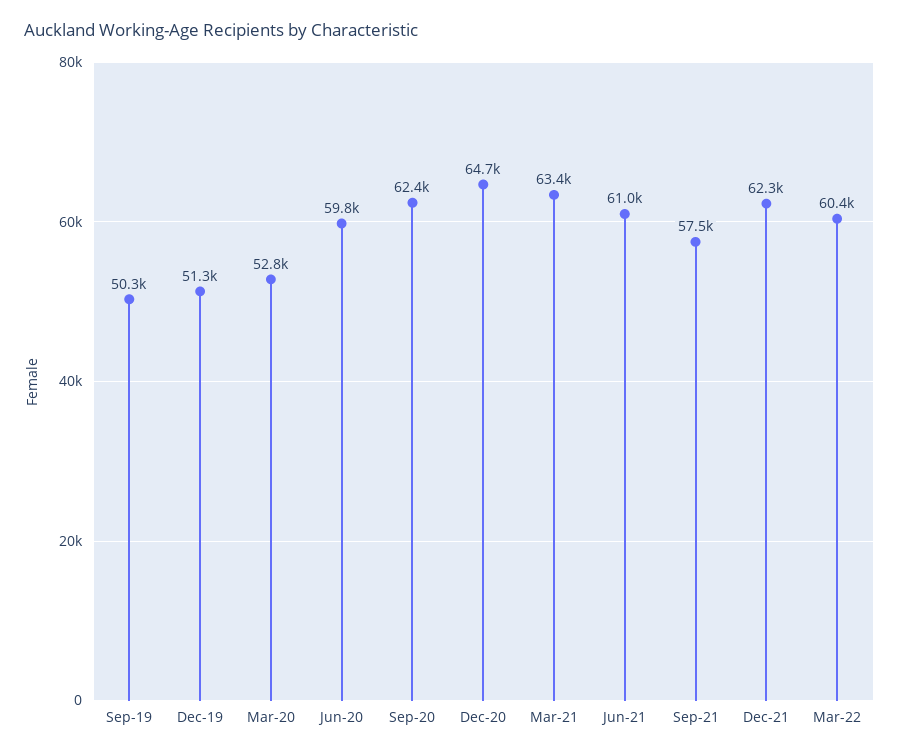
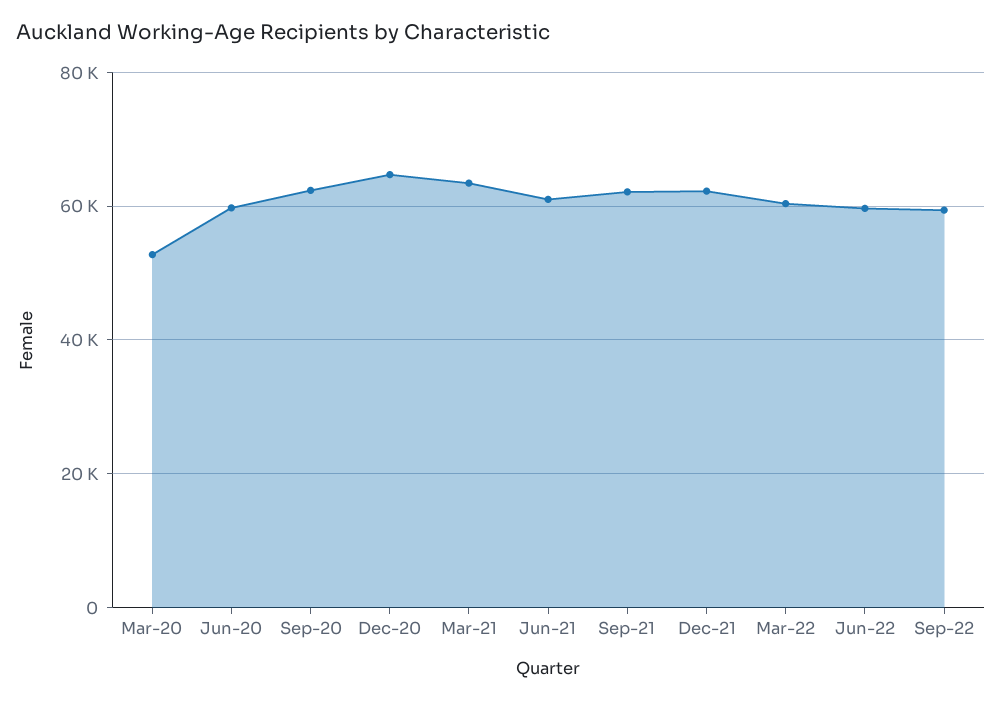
Sep-19: 50300 -> none
Dec-19: 51300 -> none
Sep-21: 57500 -> 62000
Jun-22: none -> 60000
Sep-22: none -> 60000

